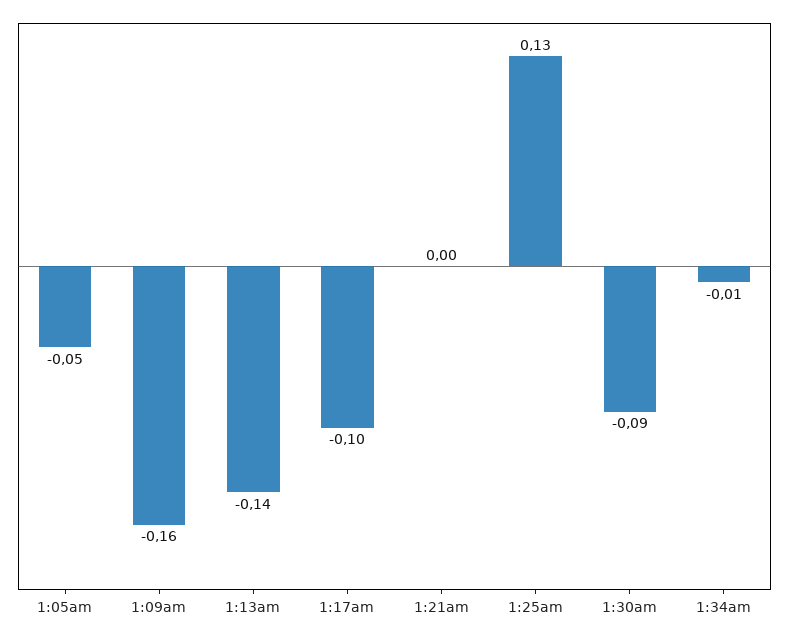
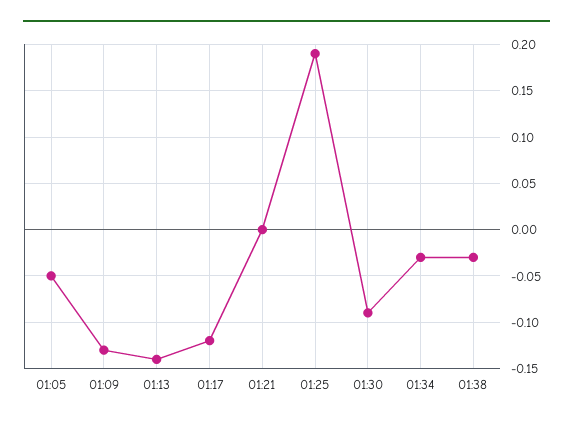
1:09am: -0.16 -> -0.13
1:17am: -0.1 -> -0.12
1:25am: 0.13 -> 0.19
1:34am: -0.01 -> -0.03
01:38: none -> -0.03

